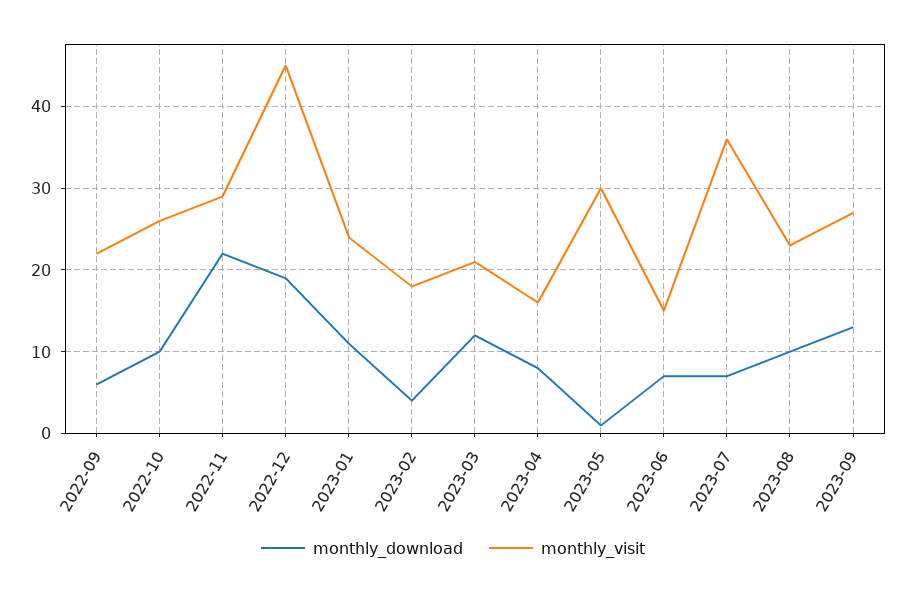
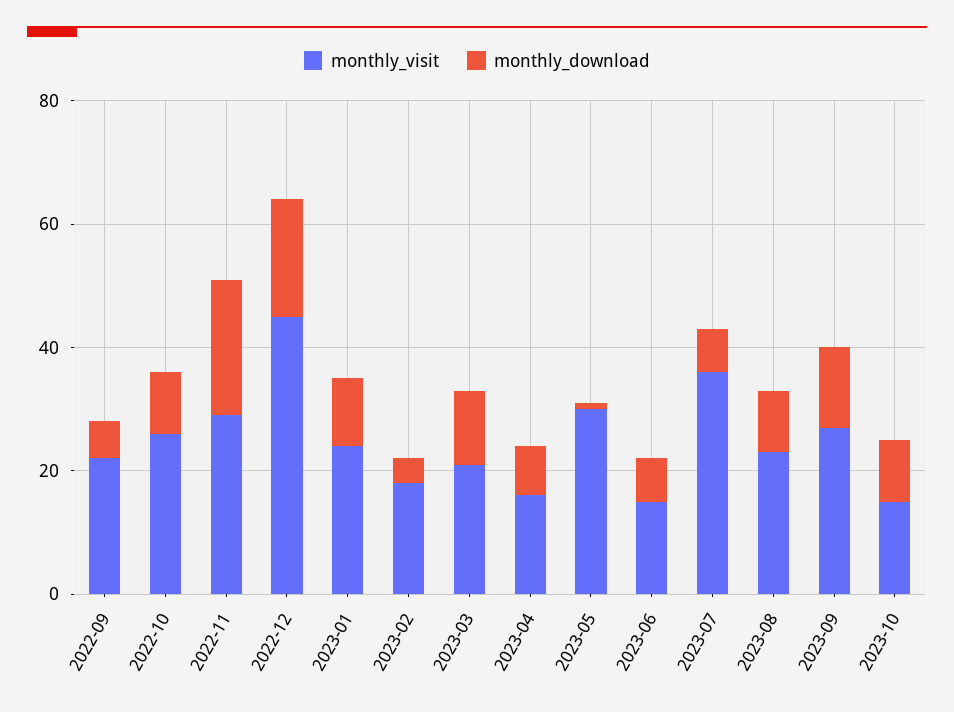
monthly_visit, 2023-10: none -> 15
monthly_download, 2023-10: none -> 10

